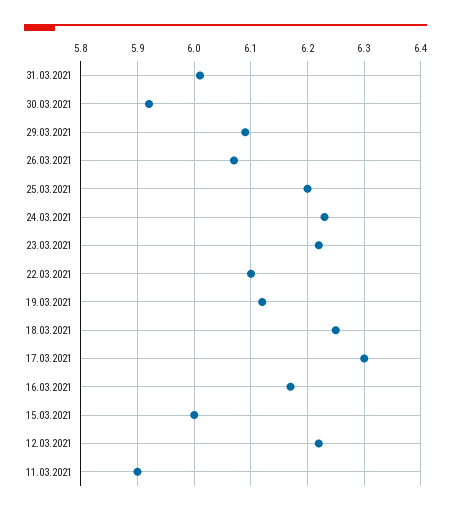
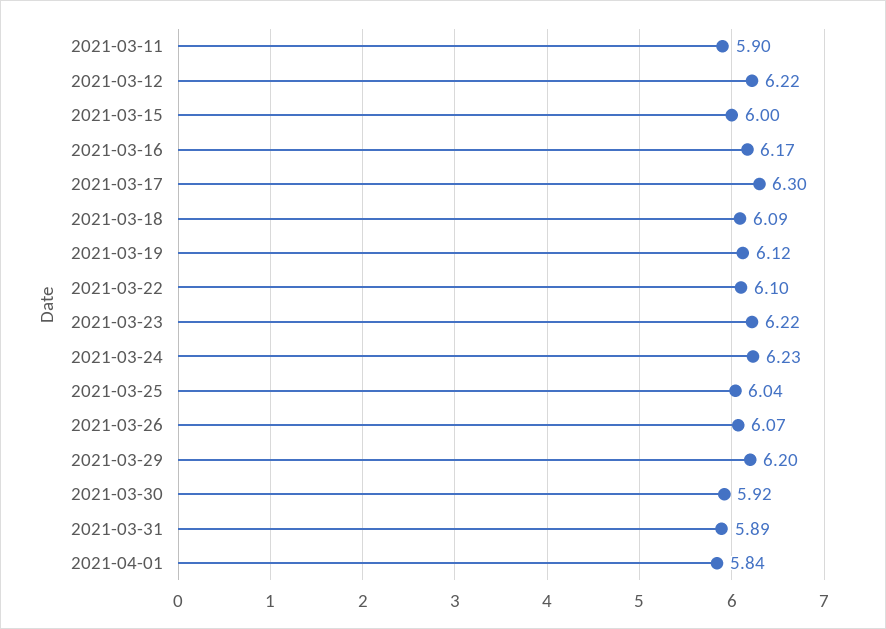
31.03.2021: 6 -> 5.89
29.03.2021: 6.1 -> 6.2
25.03.2021: 6.2 -> 6.04
18.03.2021: 6.25 -> 6.09
2021-04-01: none -> 5.84

